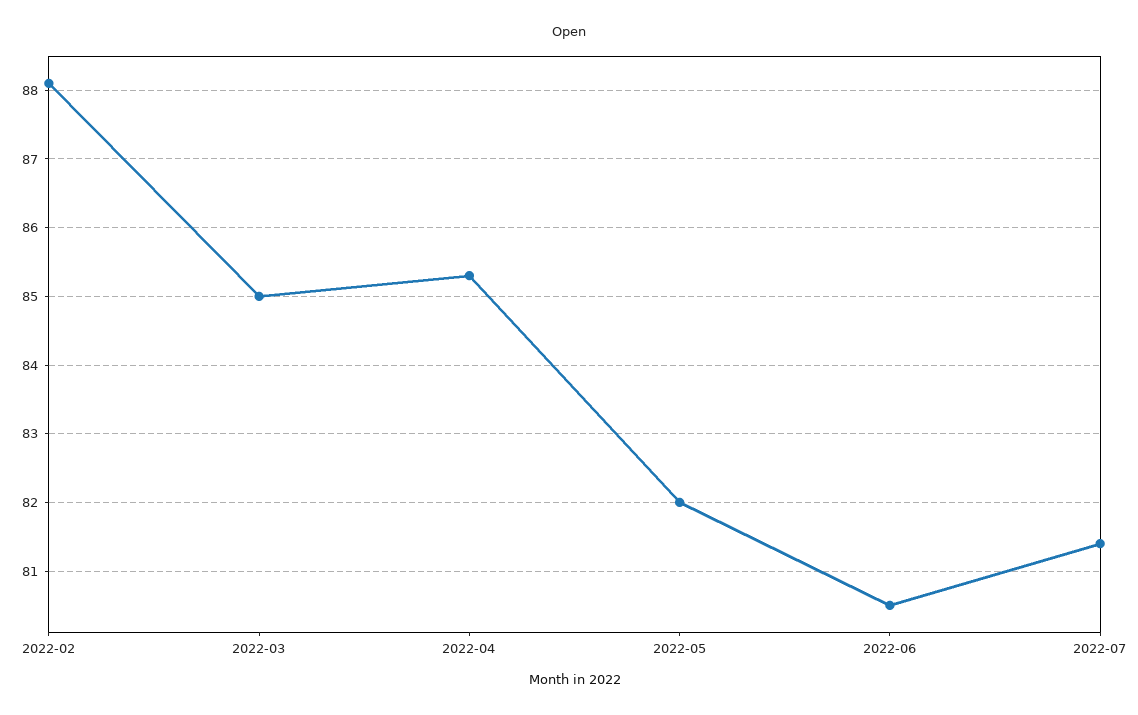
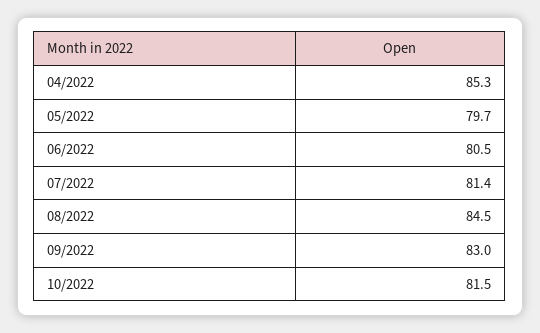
2022-02: 88.1 -> none
2022-03: 85 -> none
2022-05: 82 -> 79.7
08/2022: none -> 84.5
09/2022: none -> 83
10/2022: none -> 81.5

